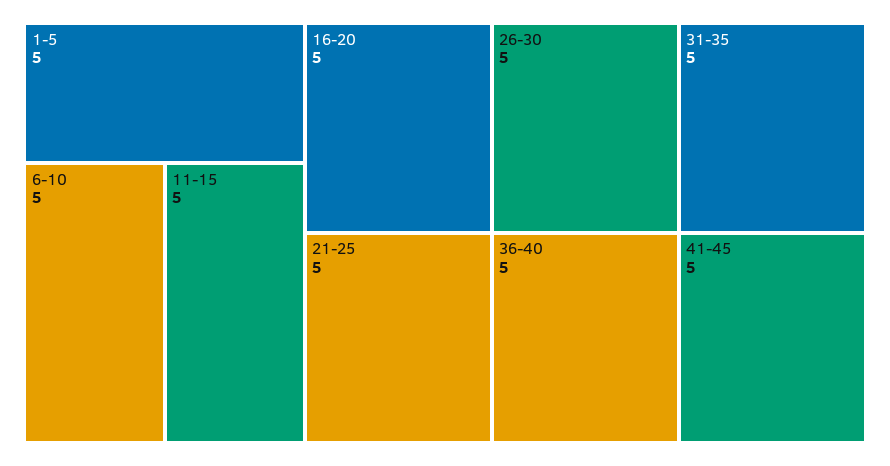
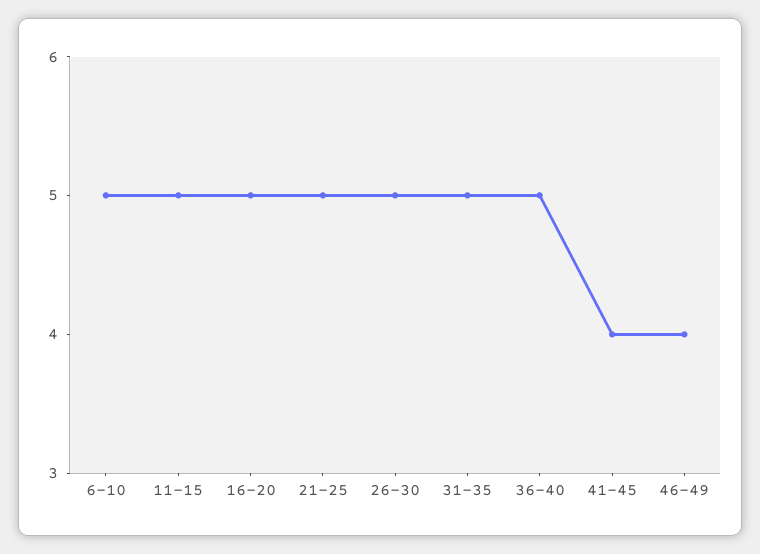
1-5: 5 -> none
41-45: 5 -> 4
46-49: none -> 4

